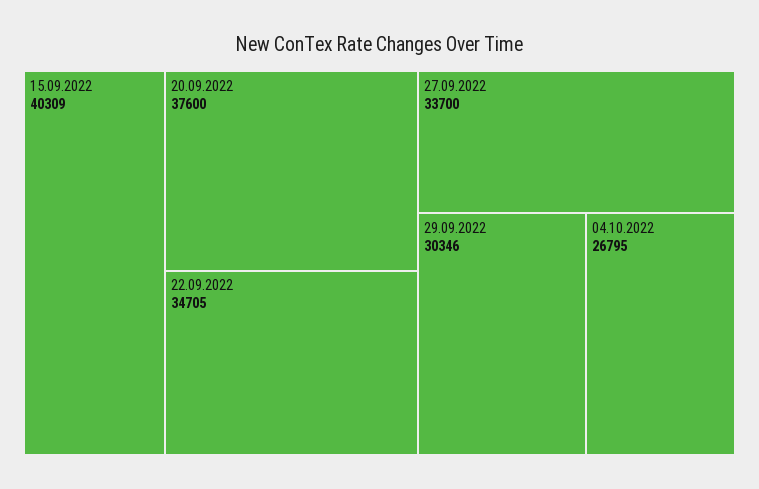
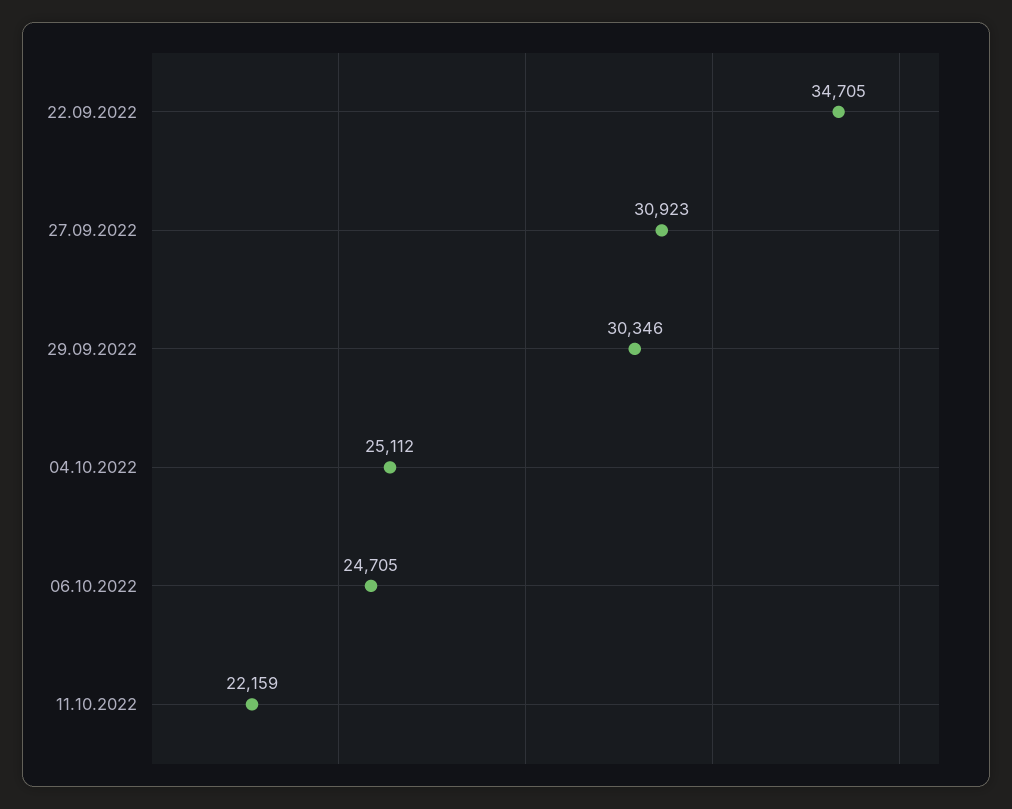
15.09.2022: 40309 -> none
20.09.2022: 37600 -> none
27.09.2022: 33700 -> 30923
04.10.2022: 26795 -> 25112
06.10.2022: none -> 24705
11.10.2022: none -> 22159

